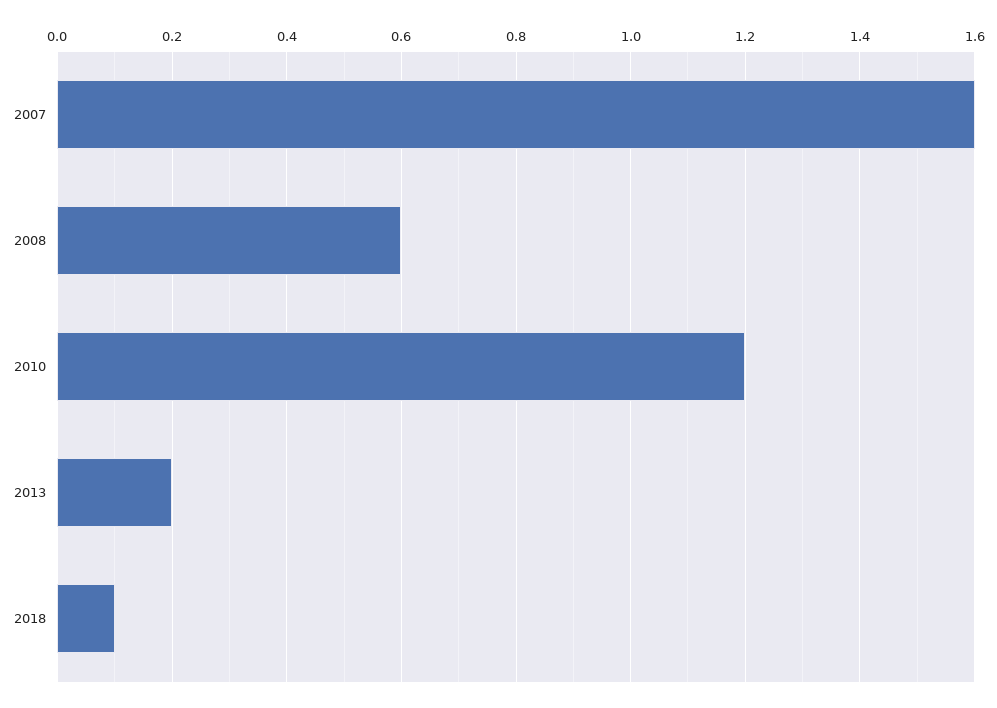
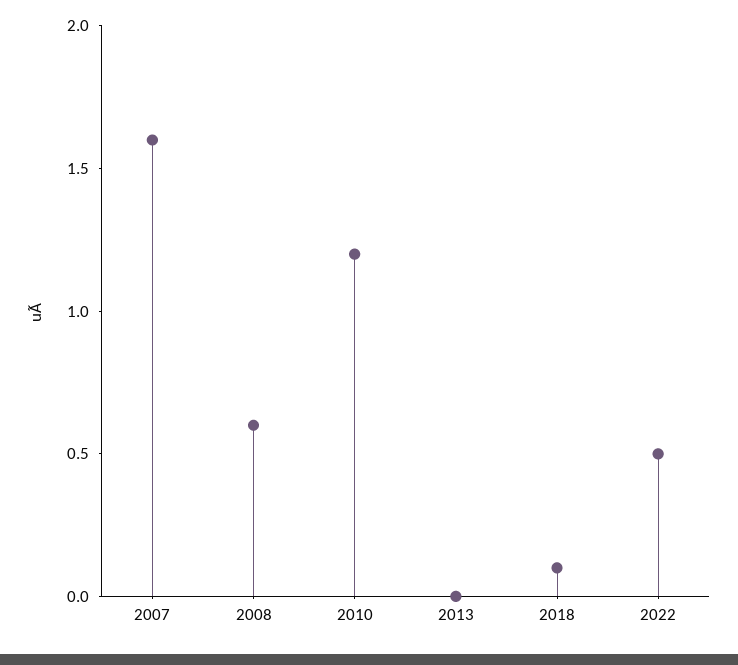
2013: 0.2 -> 0
2022: none -> 0.5

